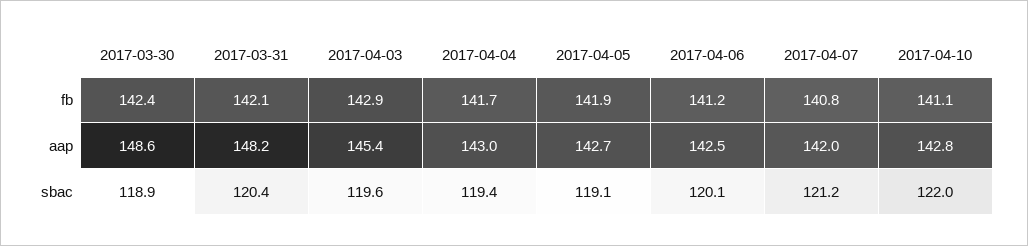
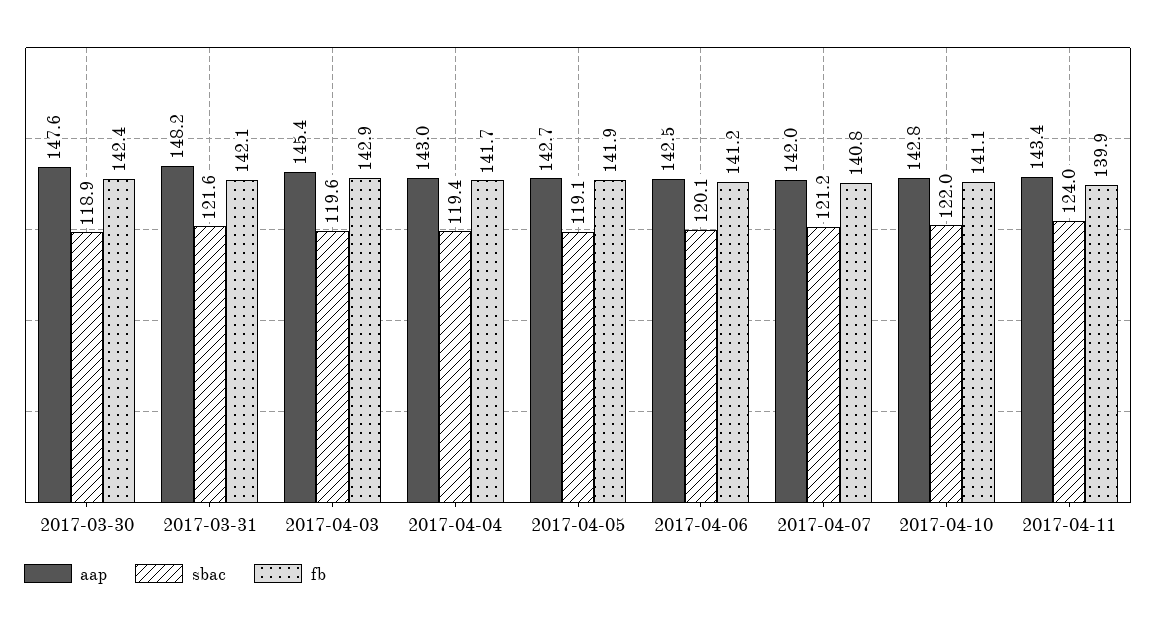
aap, 2017-03-30: 148.6 -> 147.6
sbac, 2017-03-31: 120.4 -> 121.6
aap, 2017-04-11: none -> 143.4
sbac, 2017-04-11: none -> 124
fb, 2017-04-11: none -> 139.9

